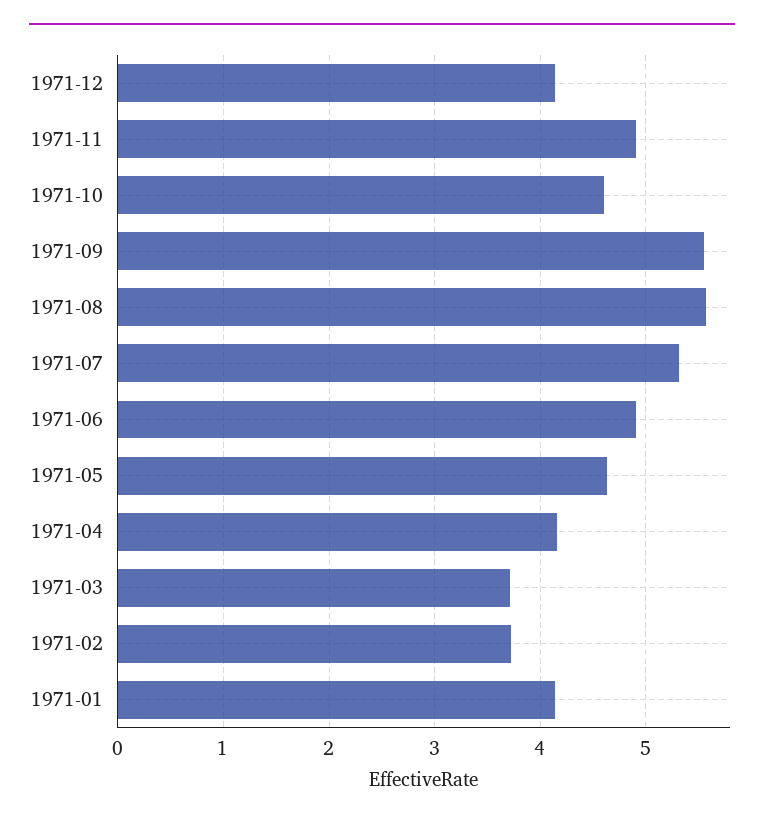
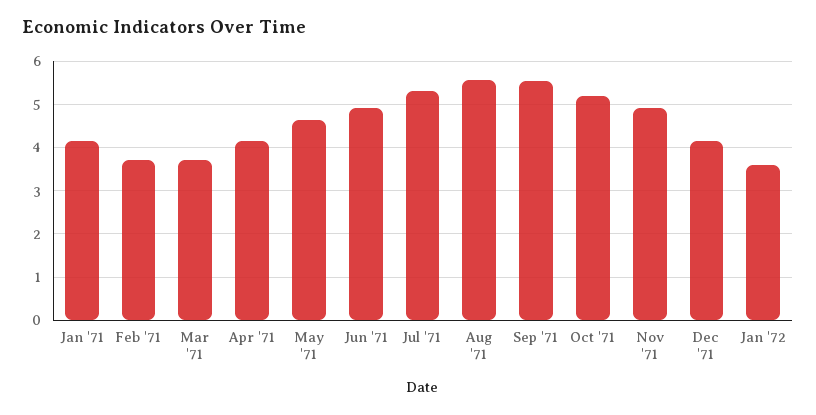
1971-10: 4.6 -> 5.2
Jan '72: none -> 3.6

